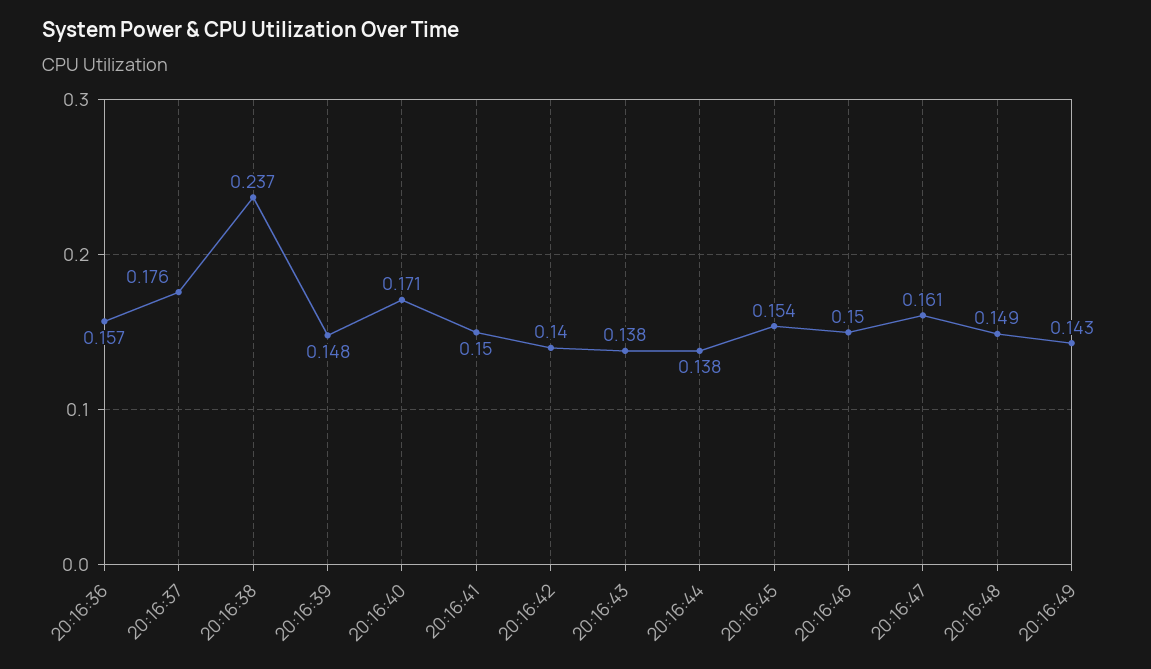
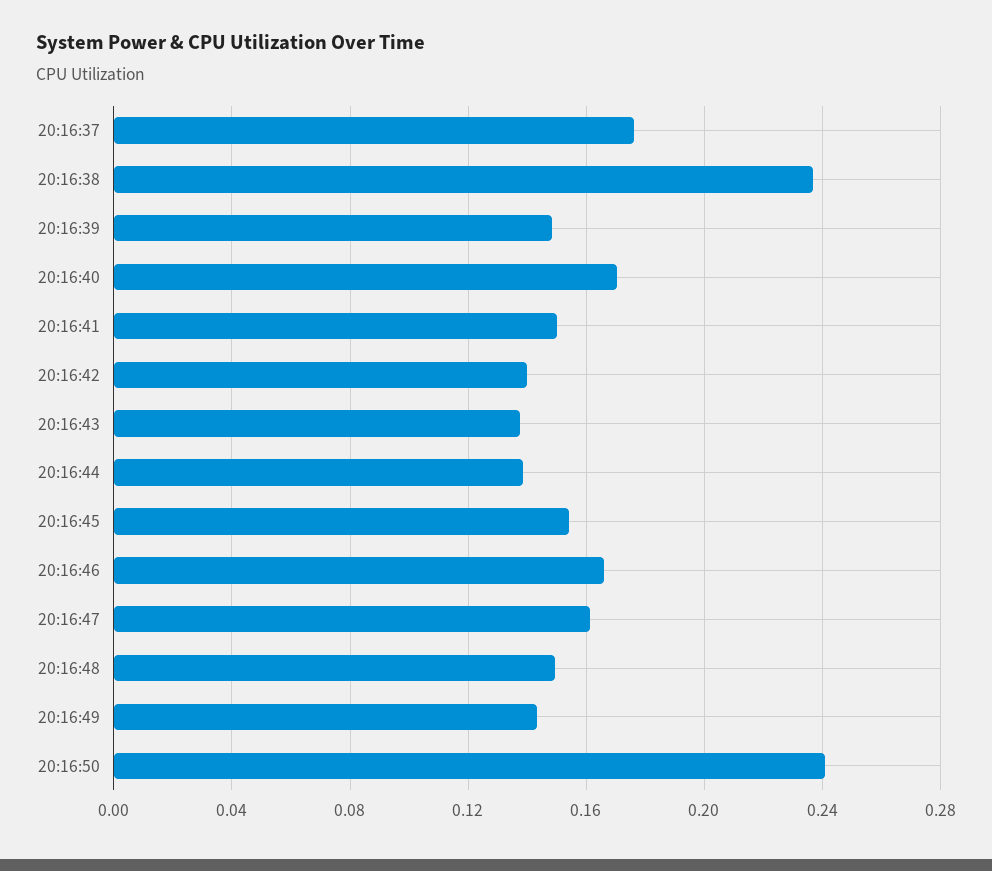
20:16:36: 0.157 -> none
20:16:46: 0.15 -> 0.165
20:16:50: none -> 0.24

